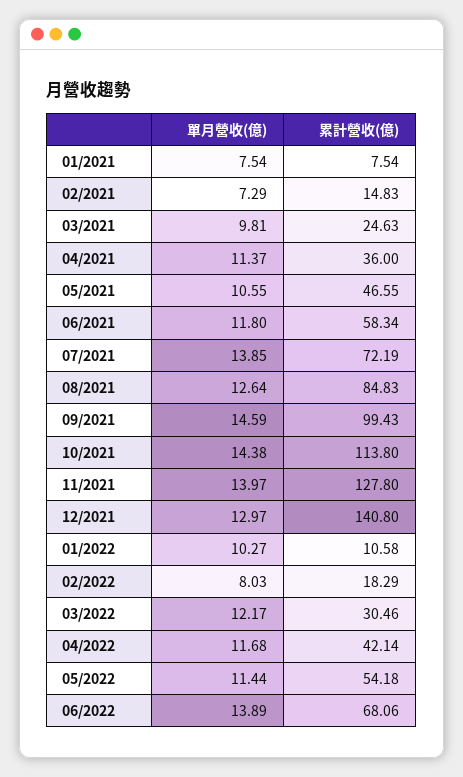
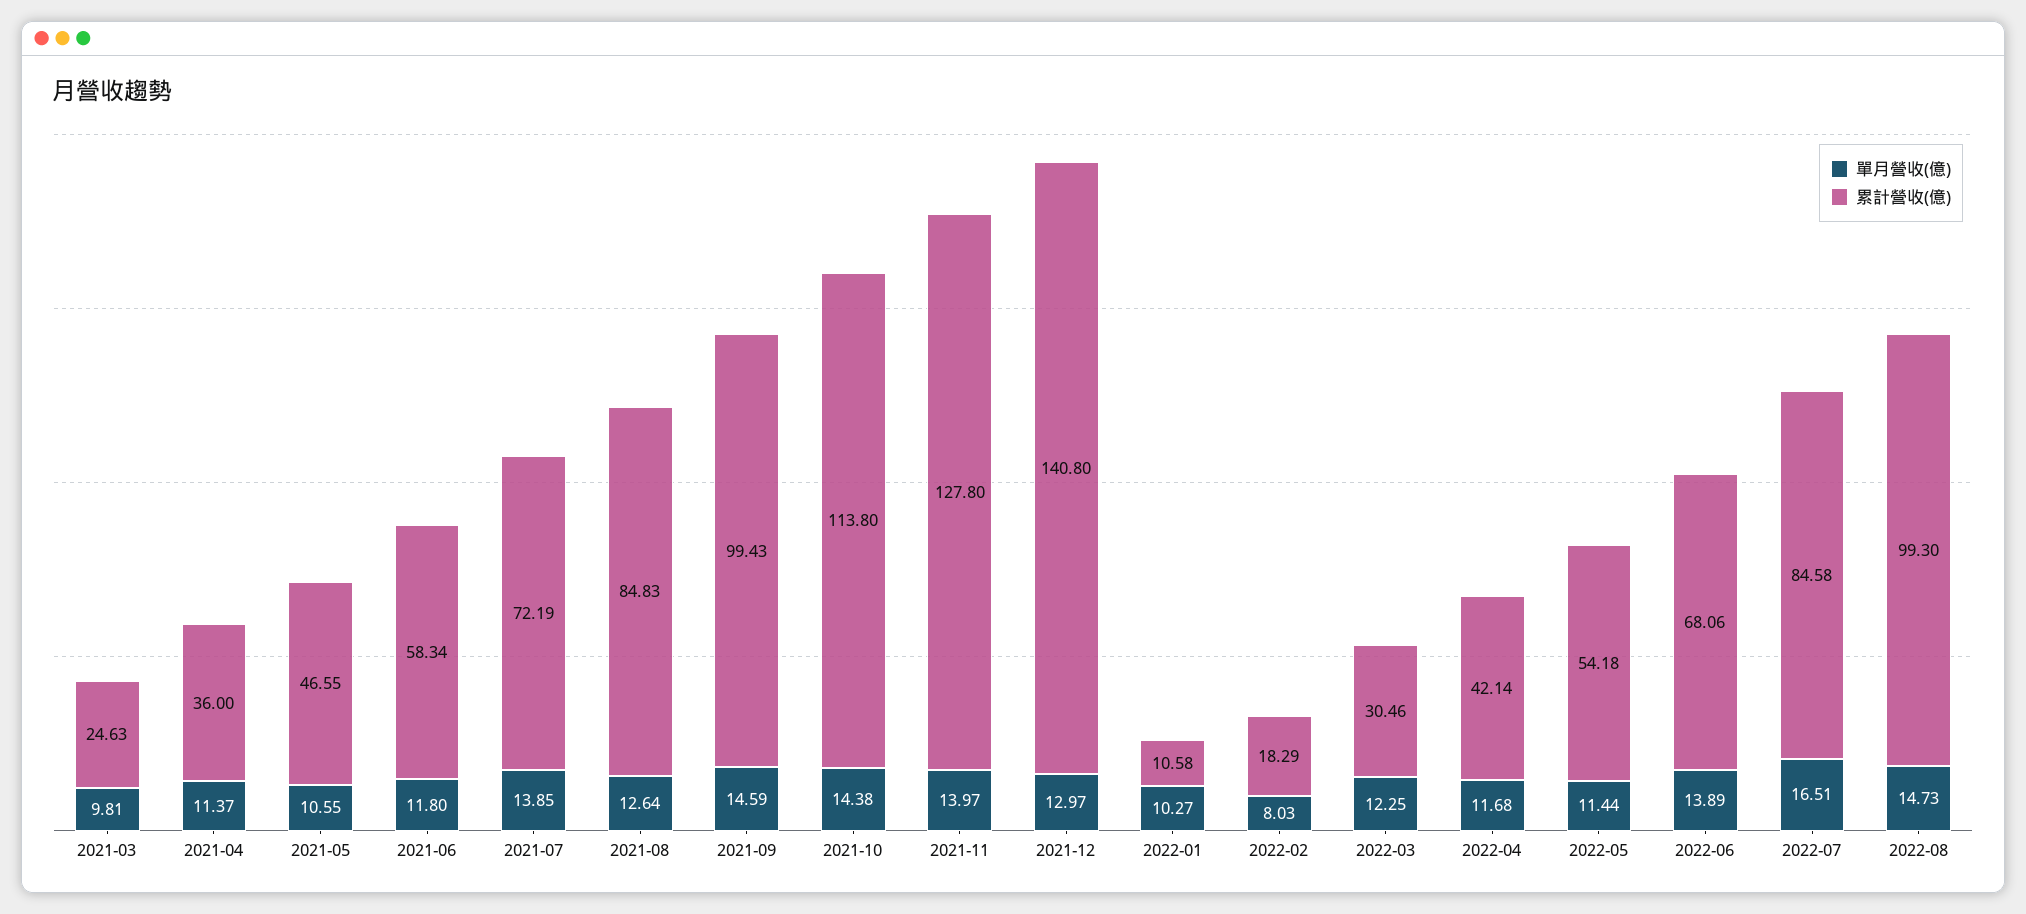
單月營收(億), 01/2021: 7.54 -> none
累計營收(億), 01/2021: 7.54 -> none
單月營收(億), 02/2021: 7.29 -> none
累計營收(億), 02/2021: 14.83 -> none
單月營收(億), 03/2022: 12.17 -> 12.25
單月營收(億), 2022-07: none -> 16.51
累計營收(億), 2022-07: none -> 84.58
單月營收(億), 2022-08: none -> 14.73
累計營收(億), 2022-08: none -> 99.3

